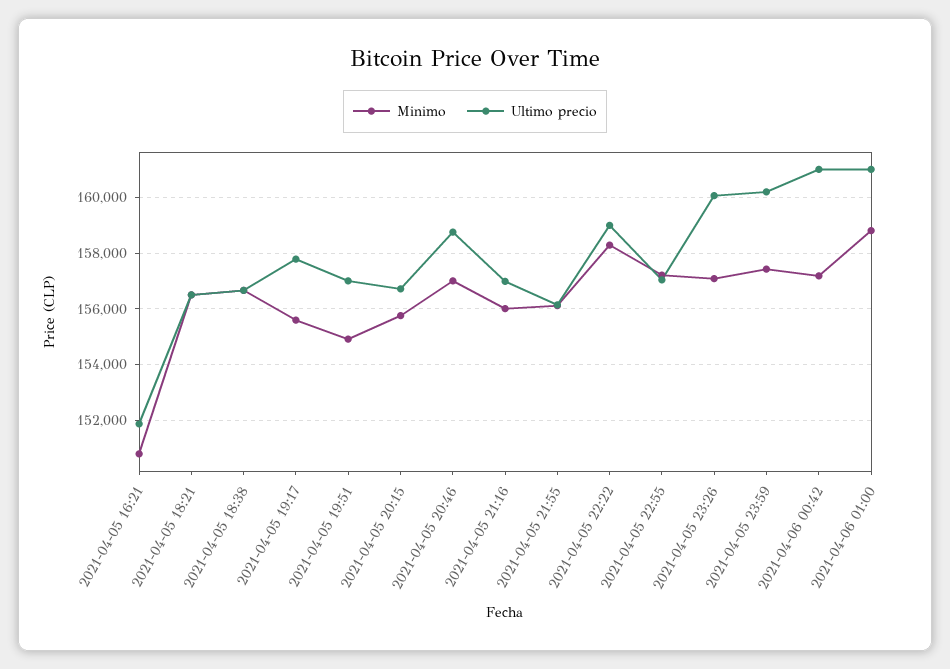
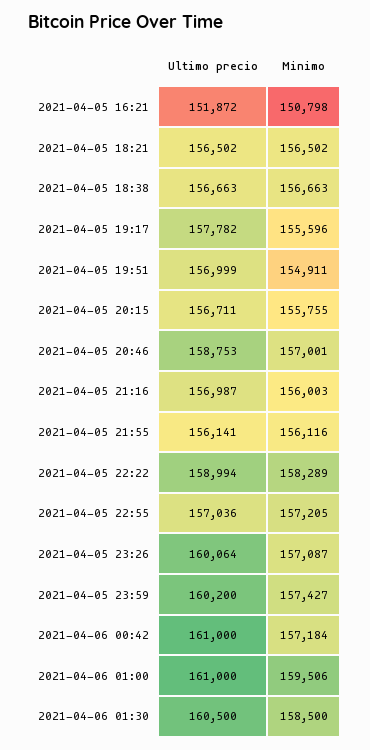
Minimo, 2021-04-06 01:00: 158750 -> 159506
Ultimo precio, 2021-04-06 01:30: none -> 160500
Minimo, 2021-04-06 01:30: none -> 158500

